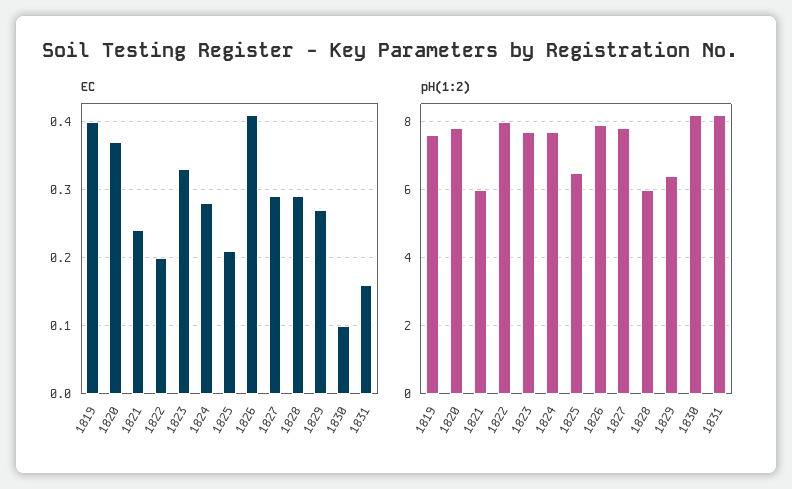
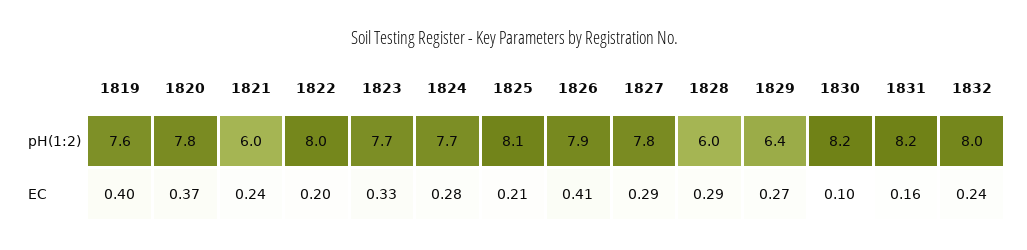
pH(1:2), 1825: 6.5 -> 8.1
pH(1:2), 1832: none -> 8
EC, 1832: none -> 0.24

